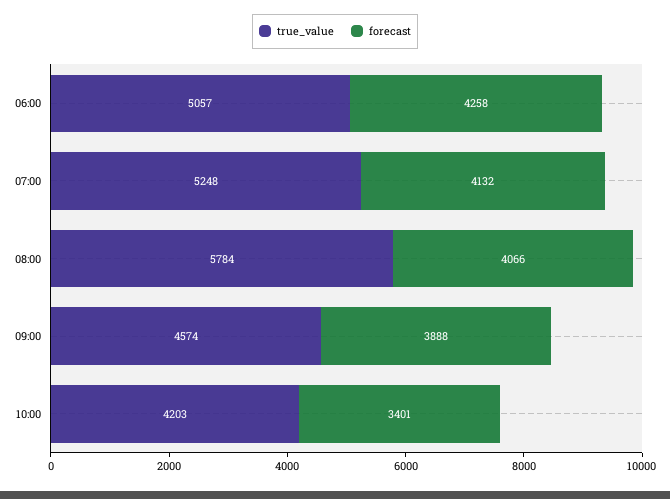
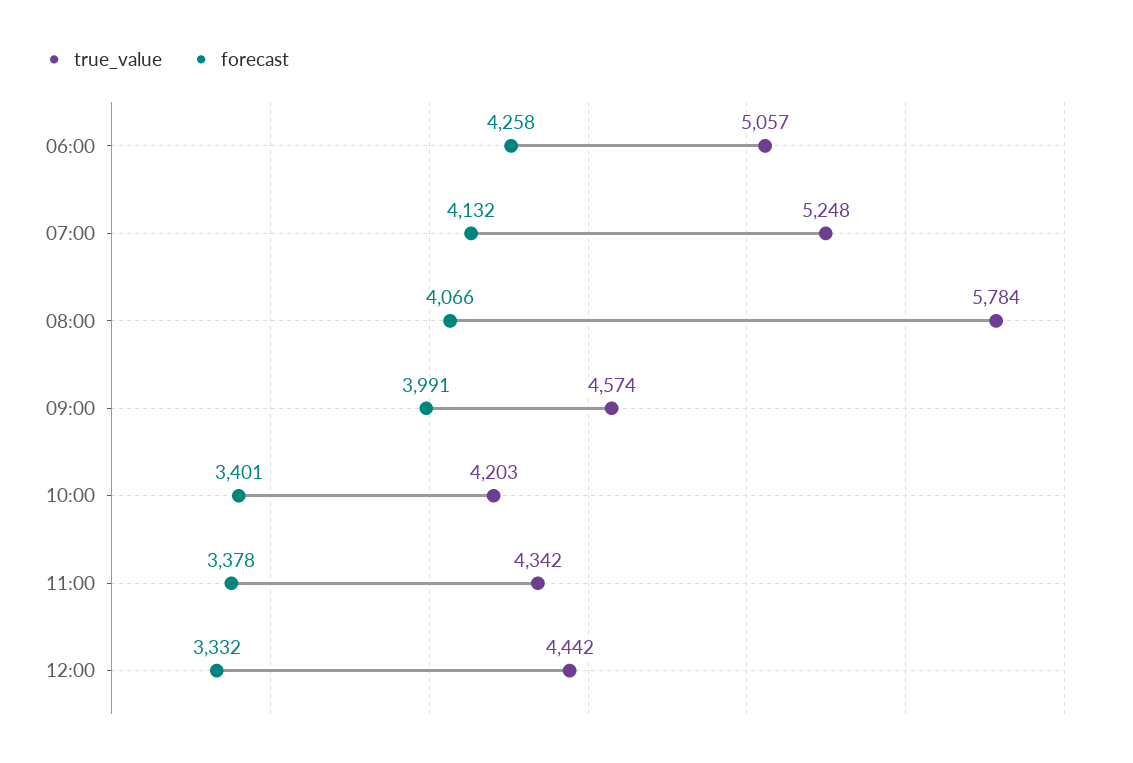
forecast, 09:00: 3888 -> 3991
true_value, 11:00: none -> 4342
forecast, 11:00: none -> 3378
true_value, 12:00: none -> 4442
forecast, 12:00: none -> 3332

